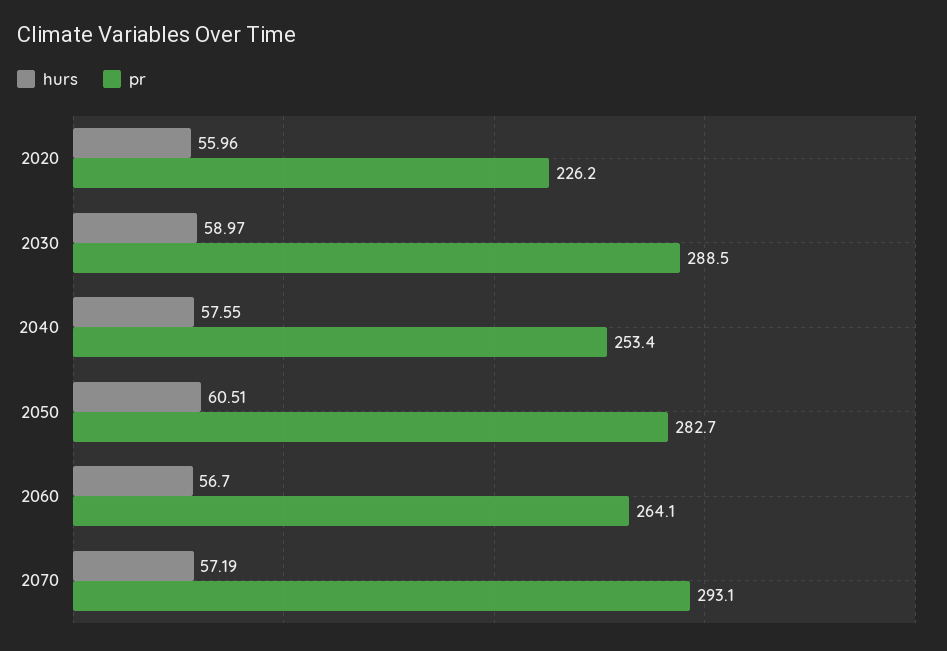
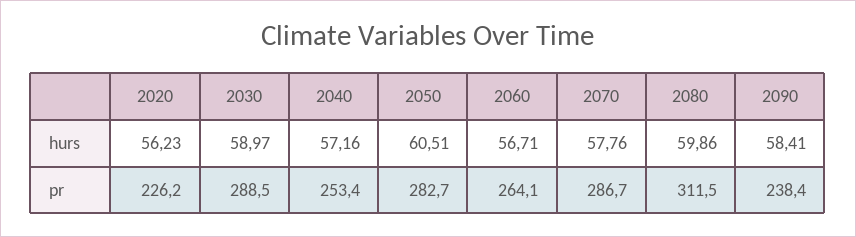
hurs, 2020: 55.96 -> 56.23
hurs, 2040: 57.55 -> 57.16
hurs, 2060: 56.7 -> 56.71
hurs, 2070: 57.19 -> 57.76
pr, 2070: 293.1 -> 286.7
hurs, 2080: none -> 59.86
hurs, 2090: none -> 58.41
pr, 2080: none -> 311.5
pr, 2090: none -> 238.4

